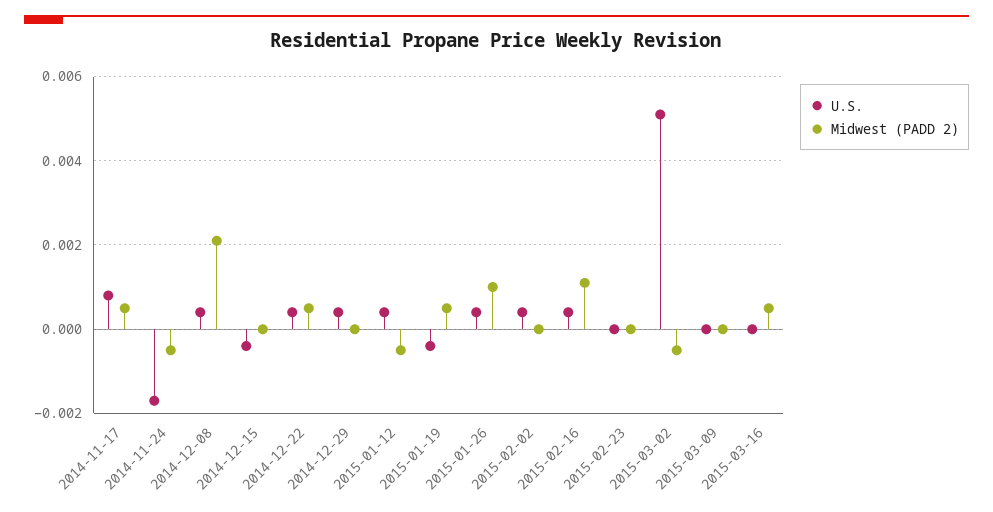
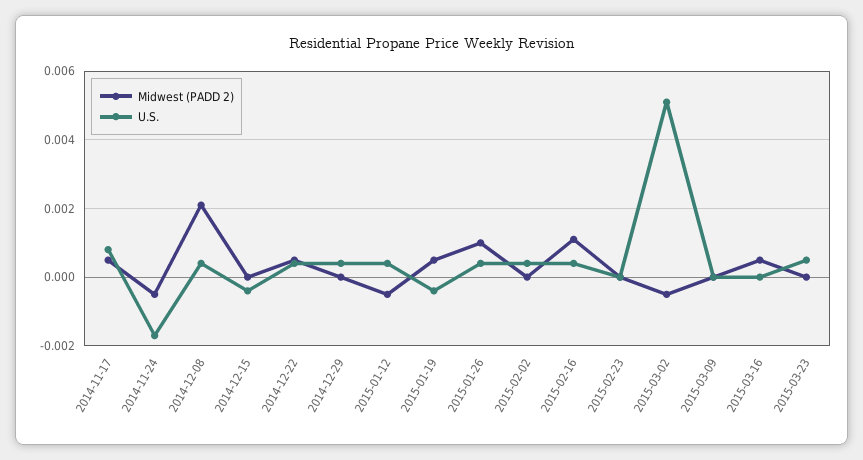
Midwest (PADD 2), 2015-03-23: none -> 0
U.S., 2015-03-23: none -> 0.0005

